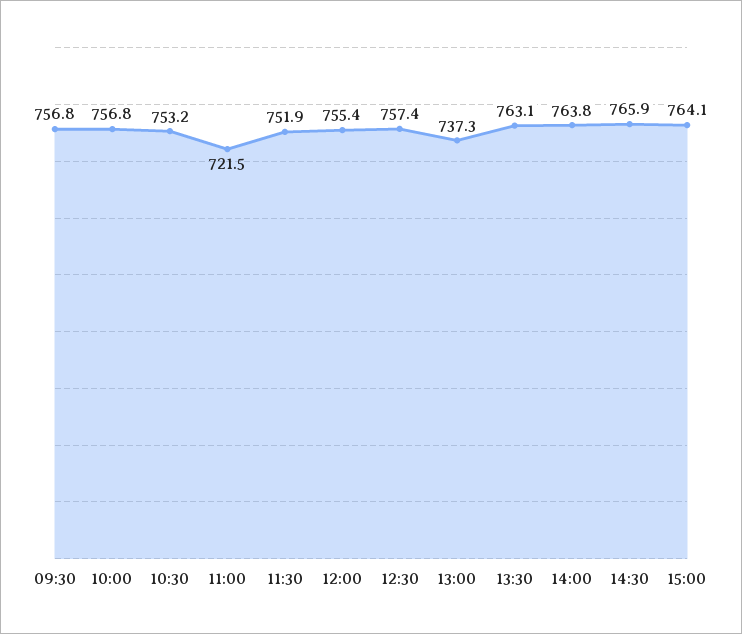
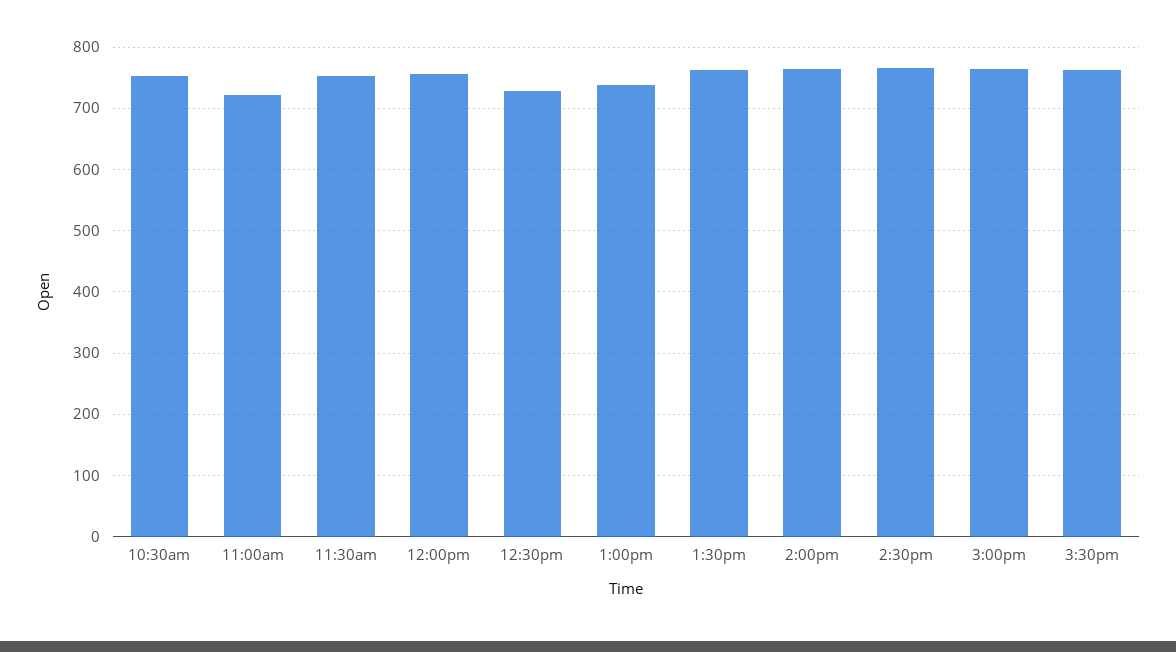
09:30: 756.8 -> none
10:00: 756.8 -> none
12:30: 757.4 -> 730
3:30pm: none -> 760

